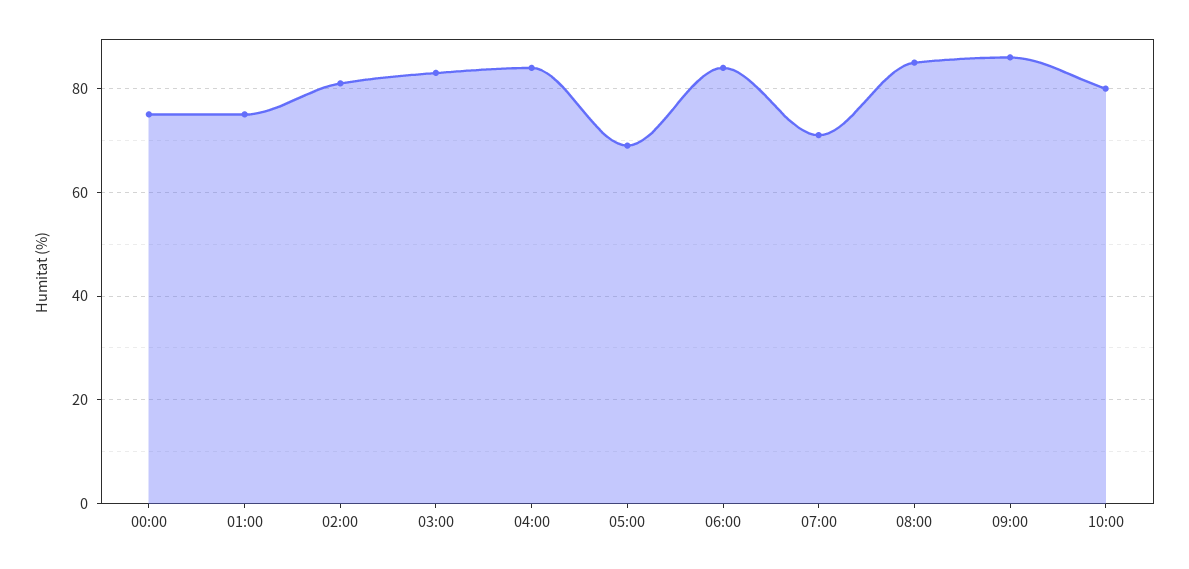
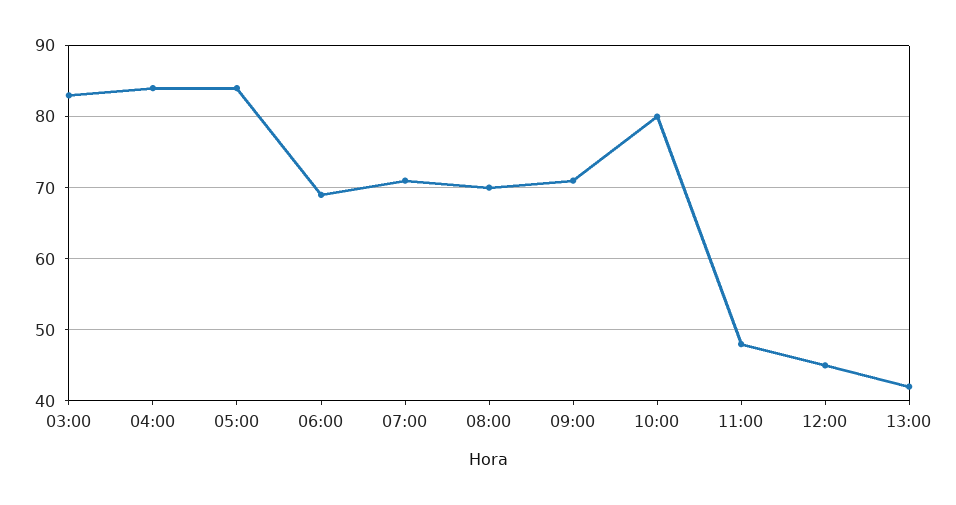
00:00: 75 -> none
01:00: 75 -> none
02:00: 80 -> none
05:00: 70 -> 84
06:00: 85 -> 69
08:00: 85 -> 70
09:00: 85 -> 71
11:00: none -> 48
12:00: none -> 45
13:00: none -> 42

